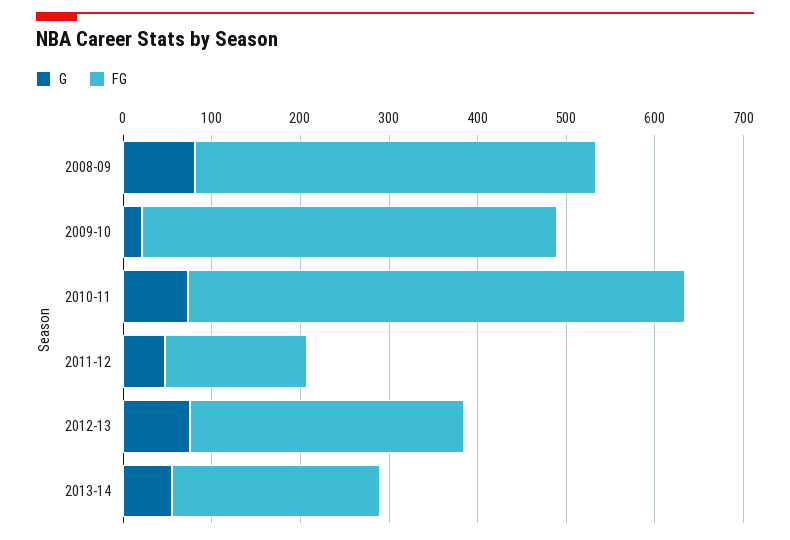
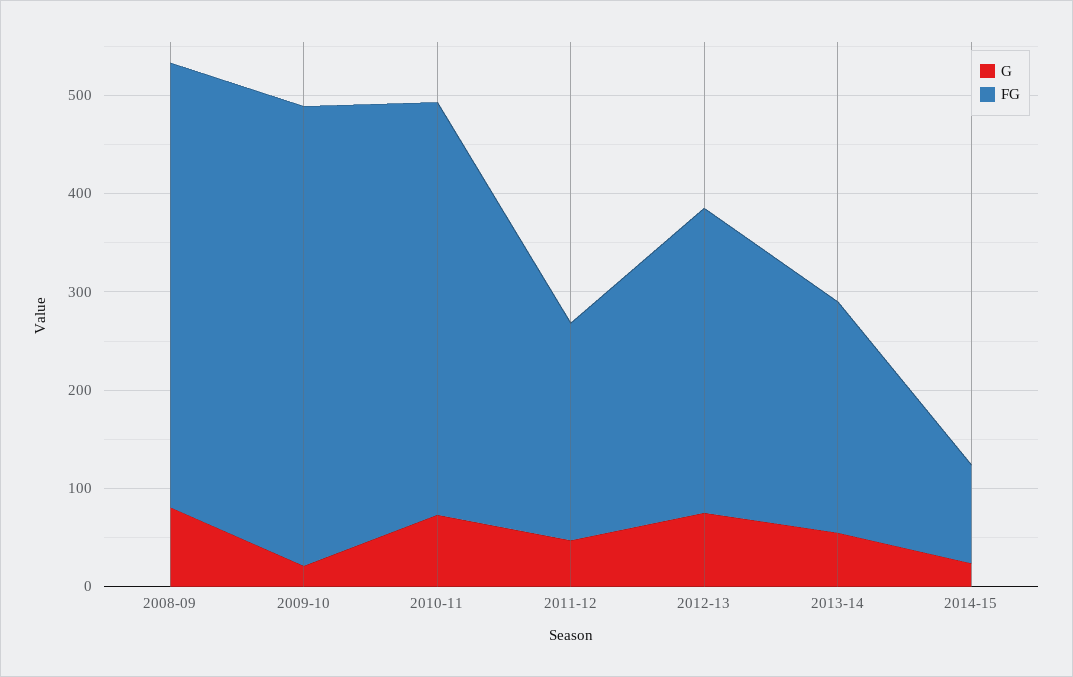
FG, 2010-11: 560 -> 420
FG, 2011-12: 160 -> 220
G, 2014-15: none -> 20
FG, 2014-15: none -> 100

